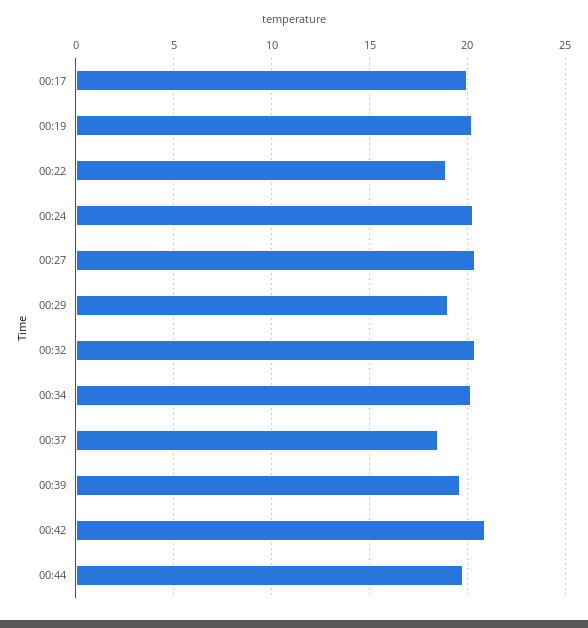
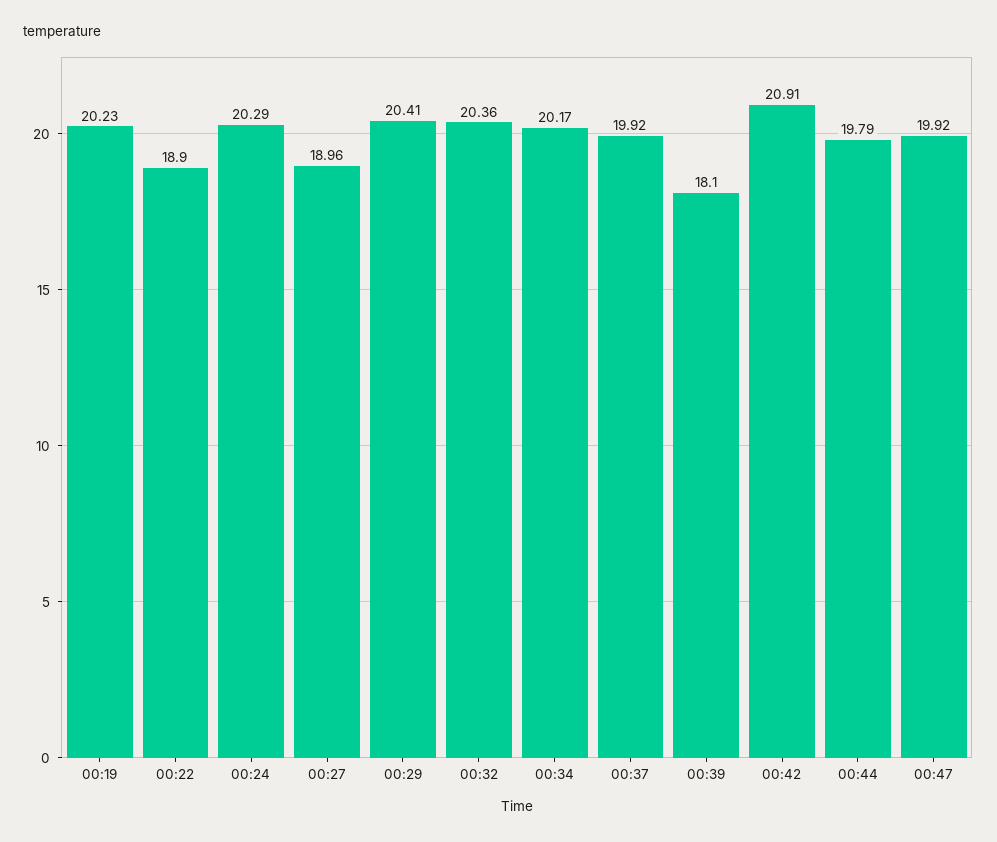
00:17: 20 -> none
00:27: 20.5 -> 18.96
00:29: 19 -> 20.41
00:37: 18.5 -> 19.92
00:39: 19.5 -> 18.1
00:47: none -> 19.92

